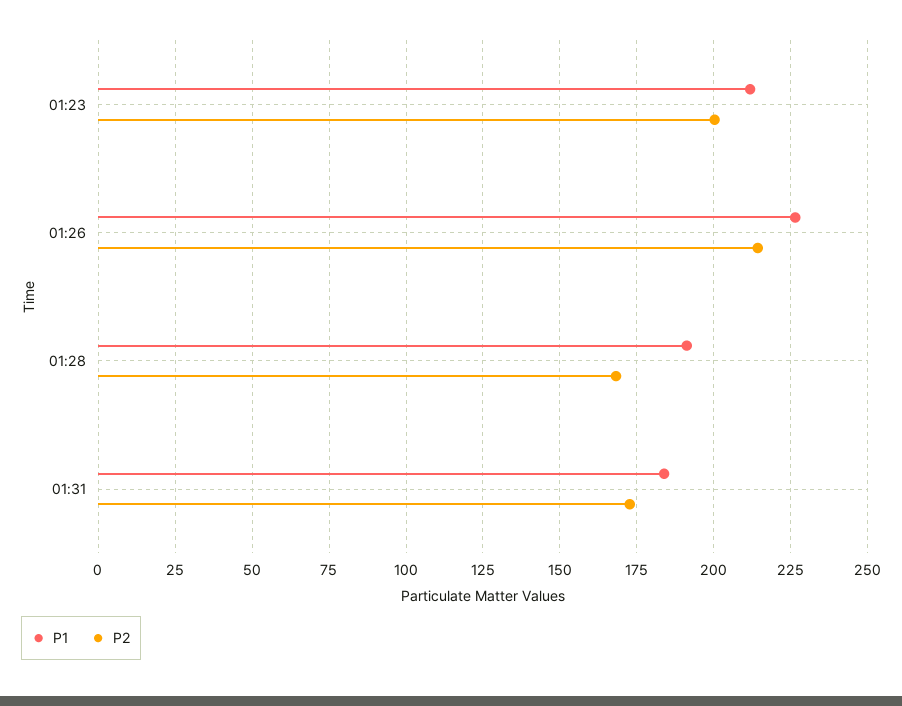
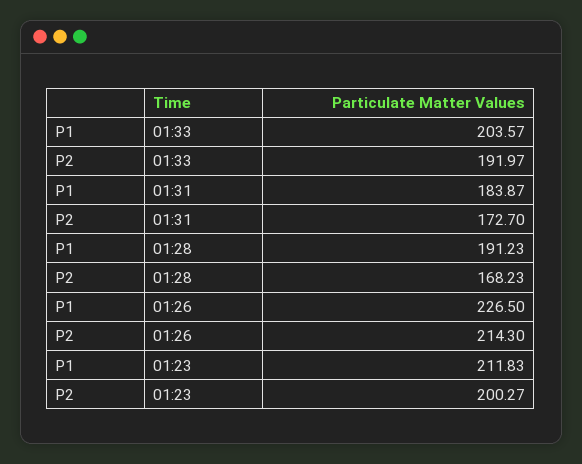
P1, 01:33: none -> 203.57
P2, 01:33: none -> 191.97

